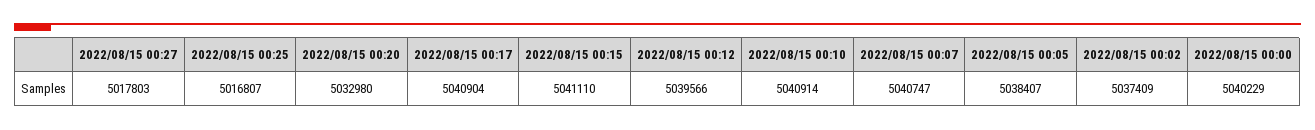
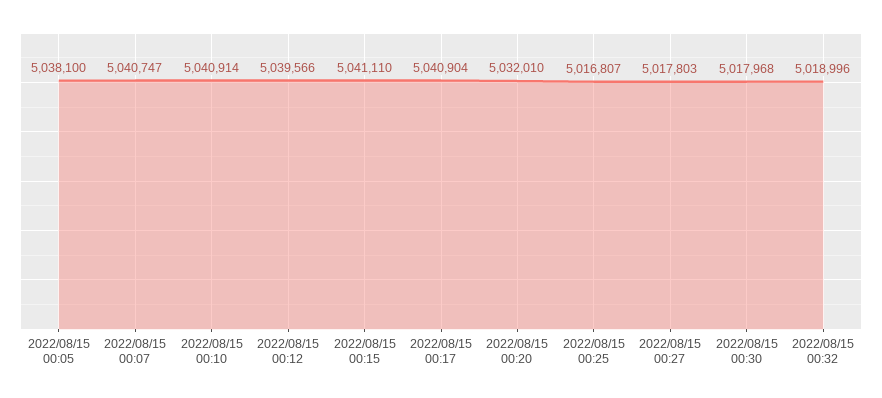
2022/08/15 00:20: 5032980 -> 5032010
2022/08/15 00:05: 5038407 -> 5038100
2022/08/15 00:02: 5037409 -> none
2022/08/15 00:00: 5040229 -> none
2022/08/15 00:30: none -> 5017968
2022/08/15 00:32: none -> 5018996

